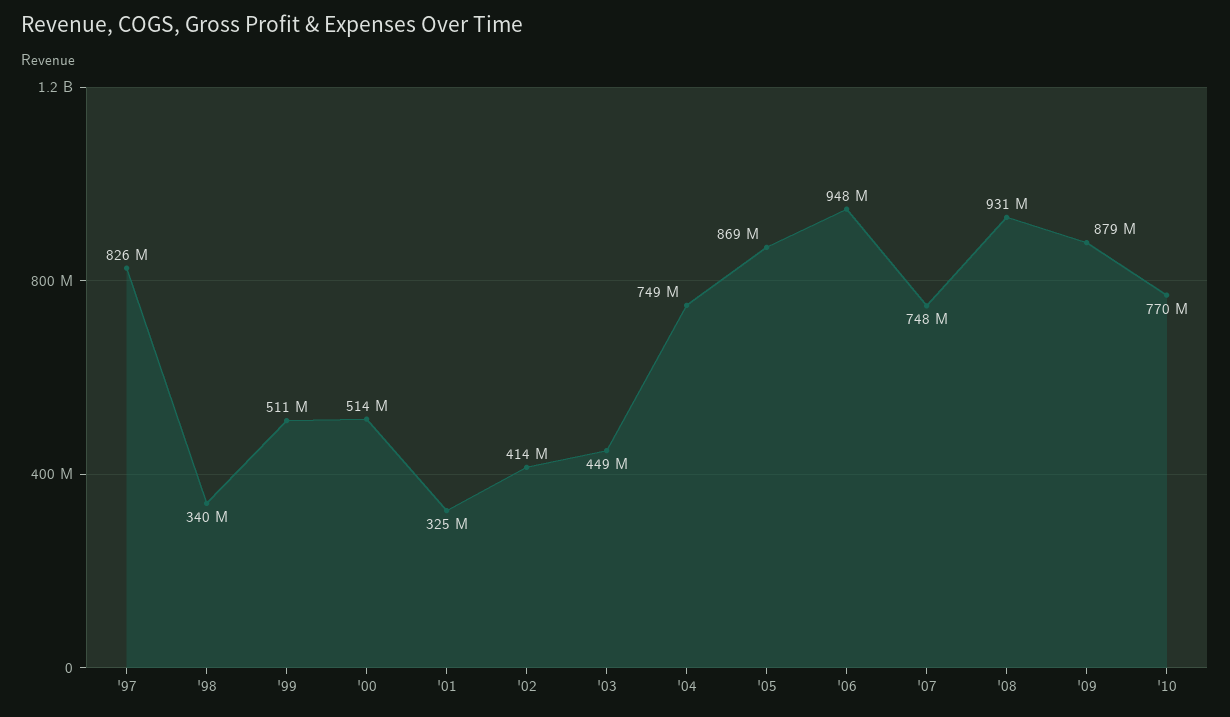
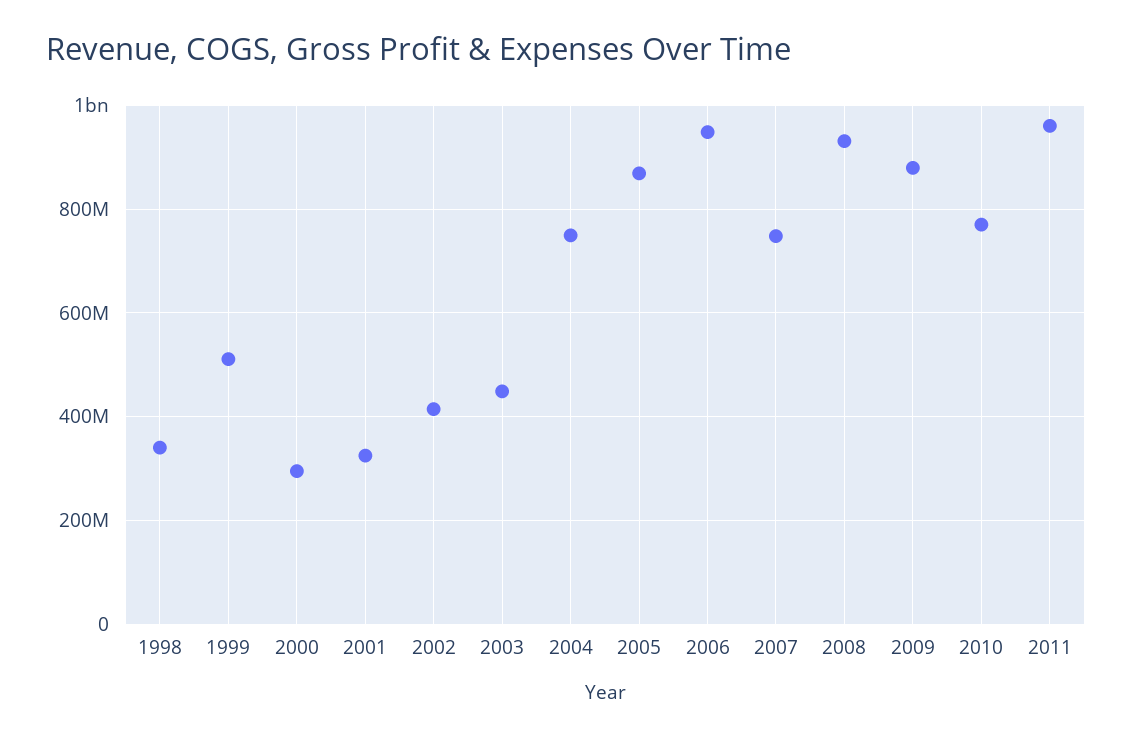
'97: 826000000 -> none
'00: 514000000 -> 300000000
2011: none -> 960000000

